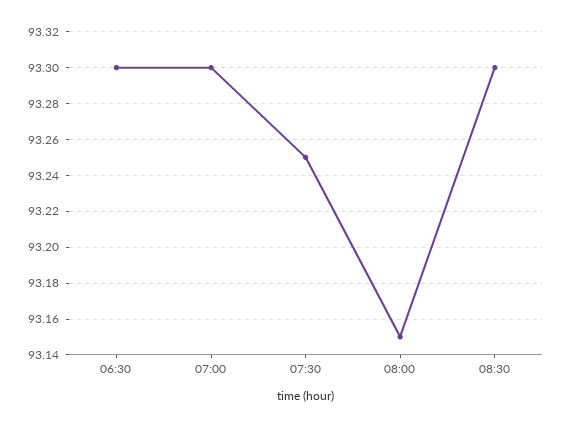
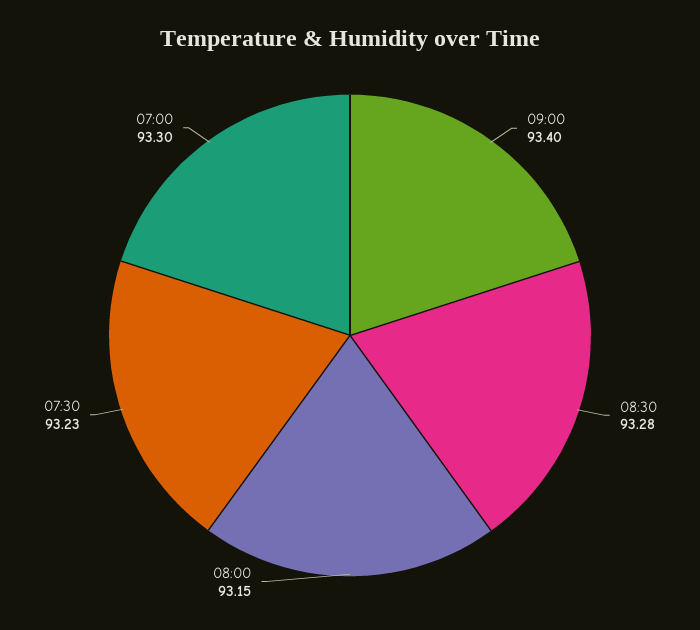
06:30: 93.3 -> none
07:30: 93.25 -> 93.23
08:30: 93.3 -> 93.28
09:00: none -> 93.4

